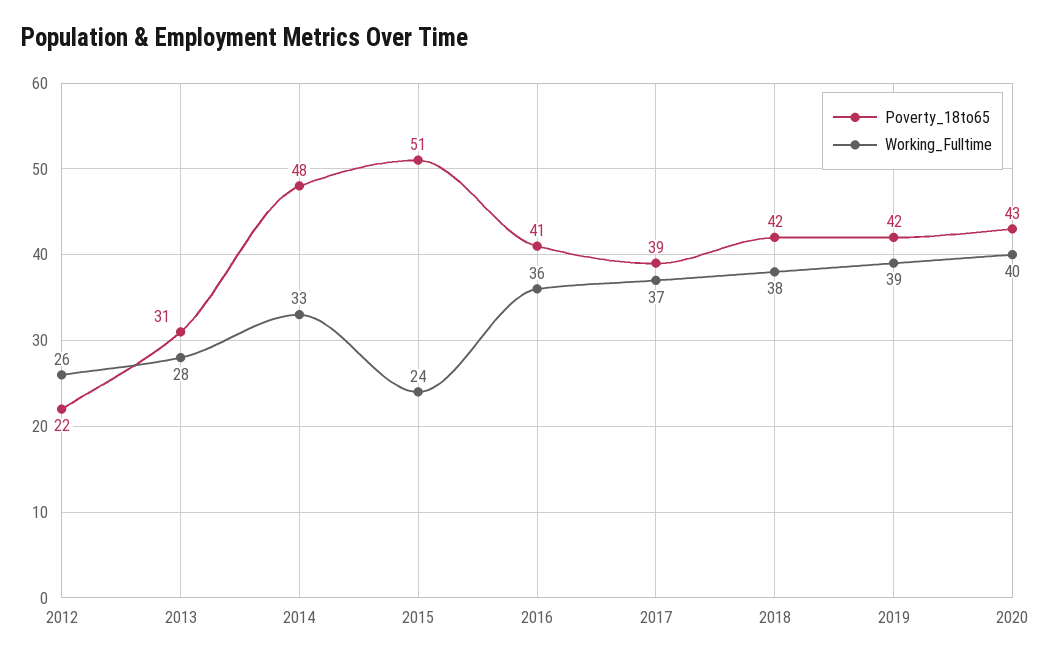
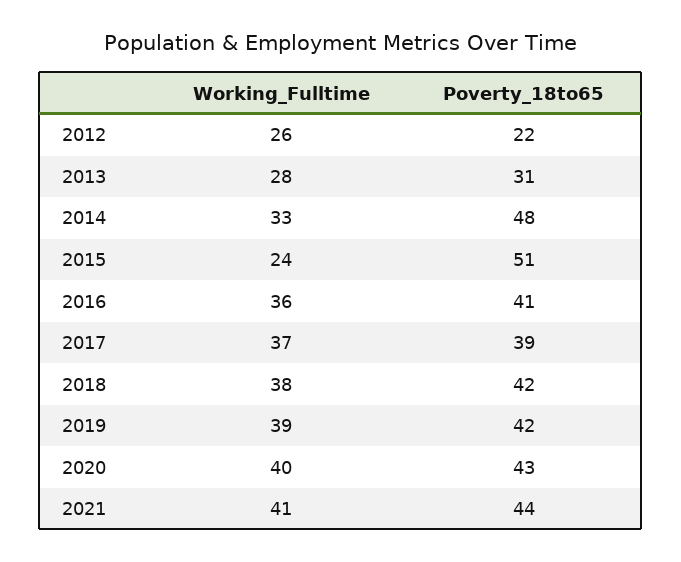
Working_Fulltime, 2021: none -> 41
Poverty_18to65, 2021: none -> 44

